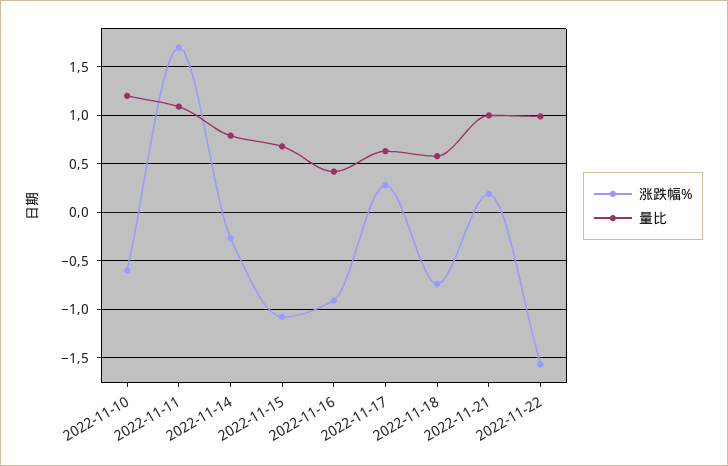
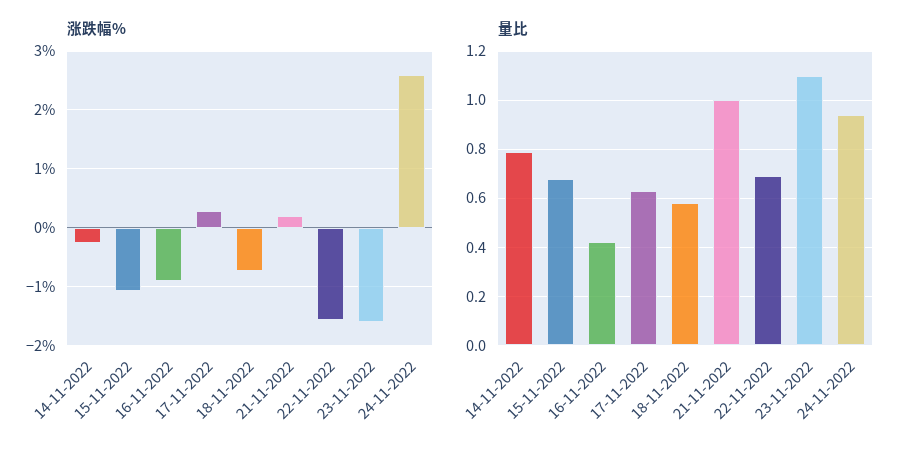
涨跌幅%, 2022-11-10: -0.6 -> none
量比, 2022-11-10: 1.2 -> none
涨跌幅%, 2022-11-11: 1.7 -> none
量比, 2022-11-11: 1.1 -> none
量比, 2022-11-22: 1 -> 0.7
涨跌幅%, 23-11-2022: none -> -1.6
涨跌幅%, 24-11-2022: none -> 2.6
量比, 23-11-2022: none -> 1.1
量比, 24-11-2022: none -> 0.95

